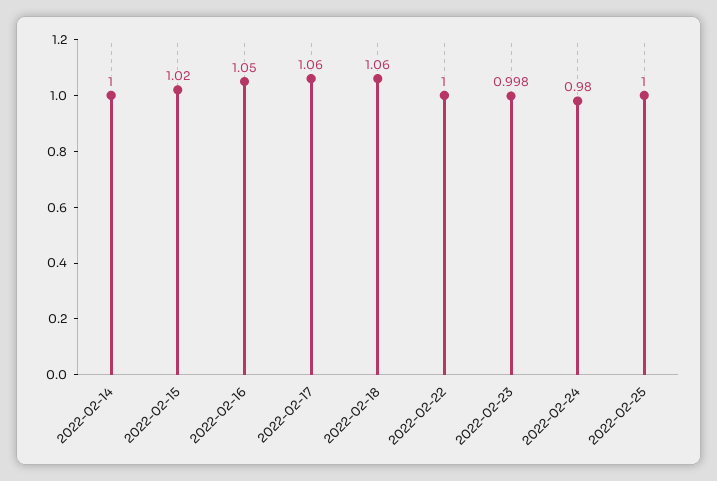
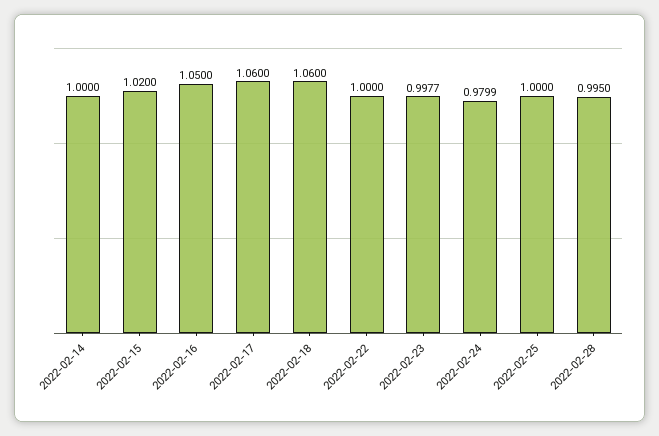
2022-02-28: none -> 0.995

